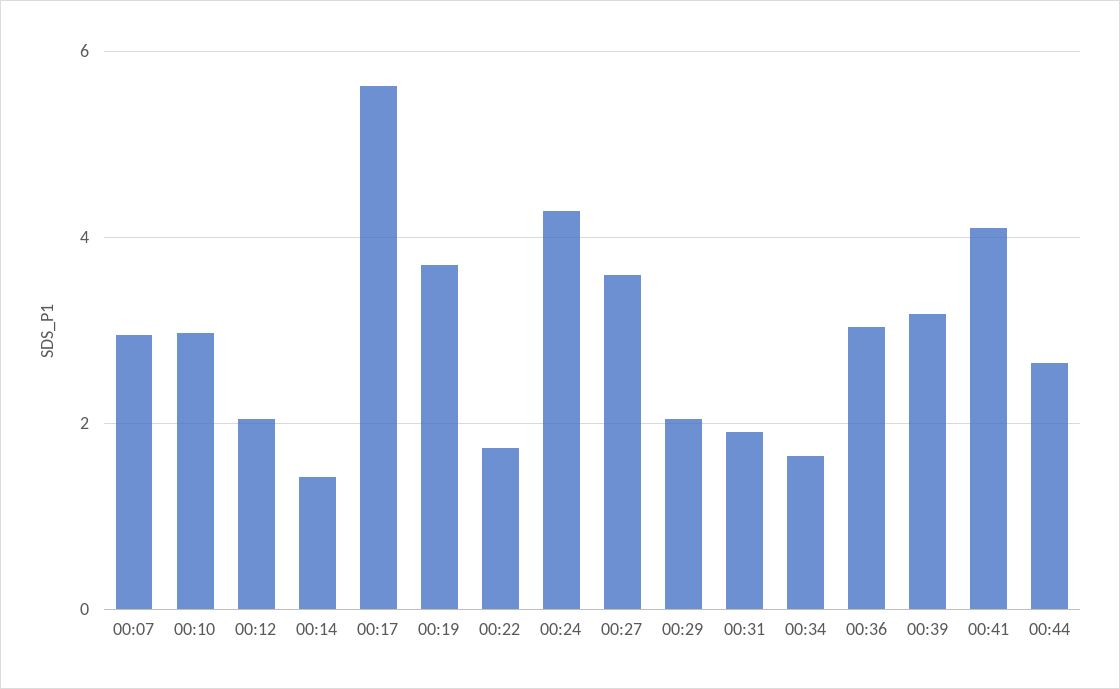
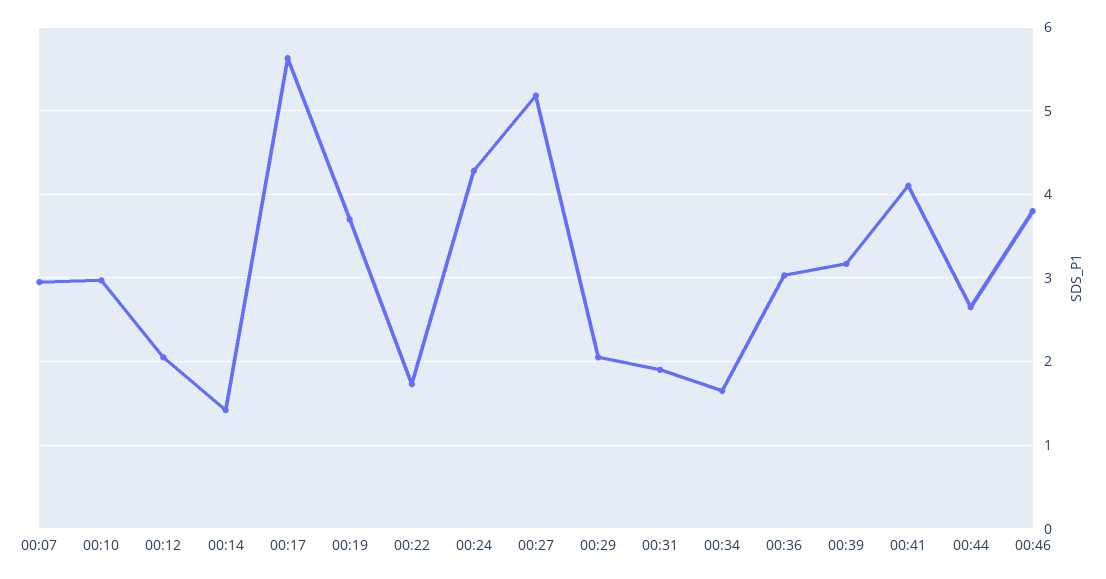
00:27: 3.6 -> 5.2
00:46: none -> 3.8

